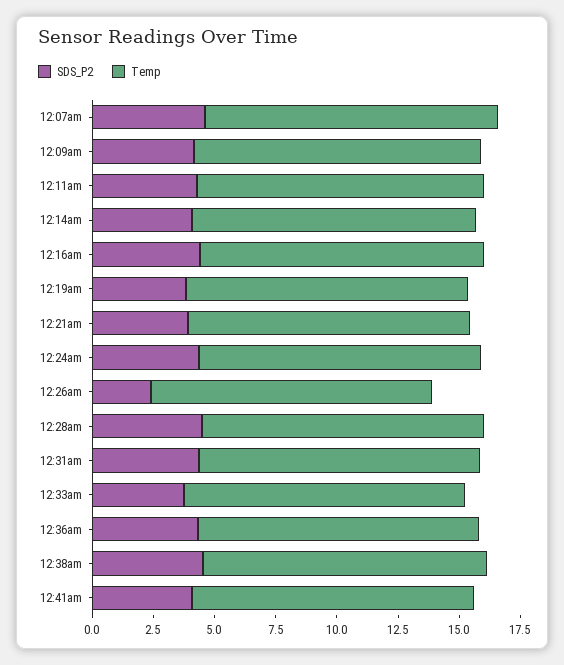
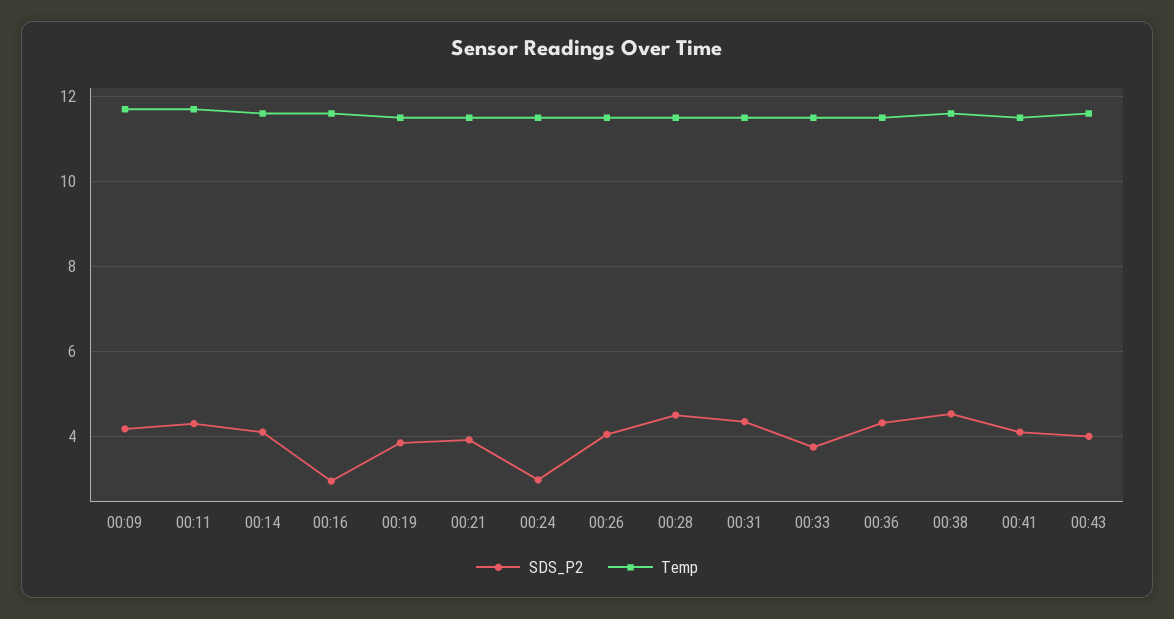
SDS_P2, 12:07am: 4.5 -> none
Temp, 12:07am: 12 -> none
SDS_P2, 12:16am: 4.5 -> 3
SDS_P2, 12:24am: 4.5 -> 3
SDS_P2, 12:26am: 2.5 -> 4
SDS_P2, 00:43: none -> 4
Temp, 00:43: none -> 11.6

